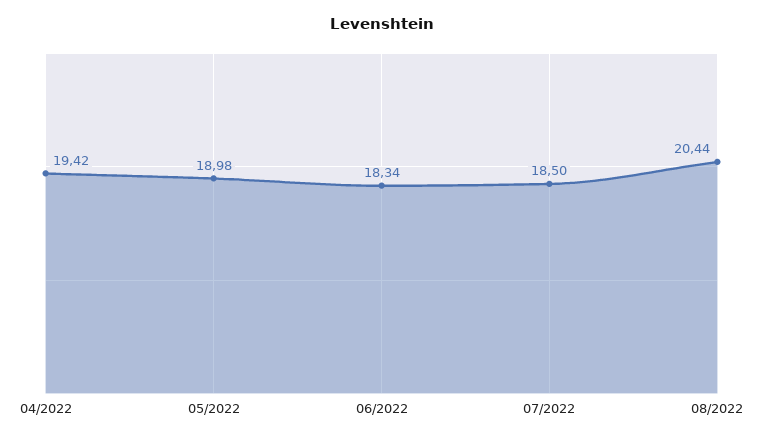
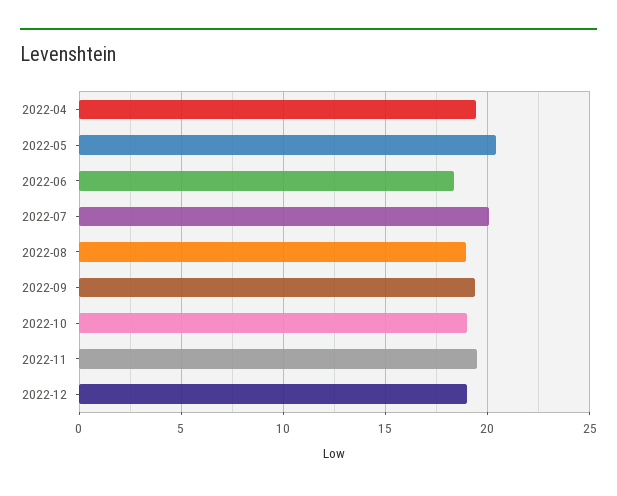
05/2022: 18.98 -> 20.5
07/2022: 18.5 -> 20
08/2022: 20.44 -> 19
2022-09: none -> 19.5
2022-10: none -> 19
2022-11: none -> 19.5
2022-12: none -> 19

